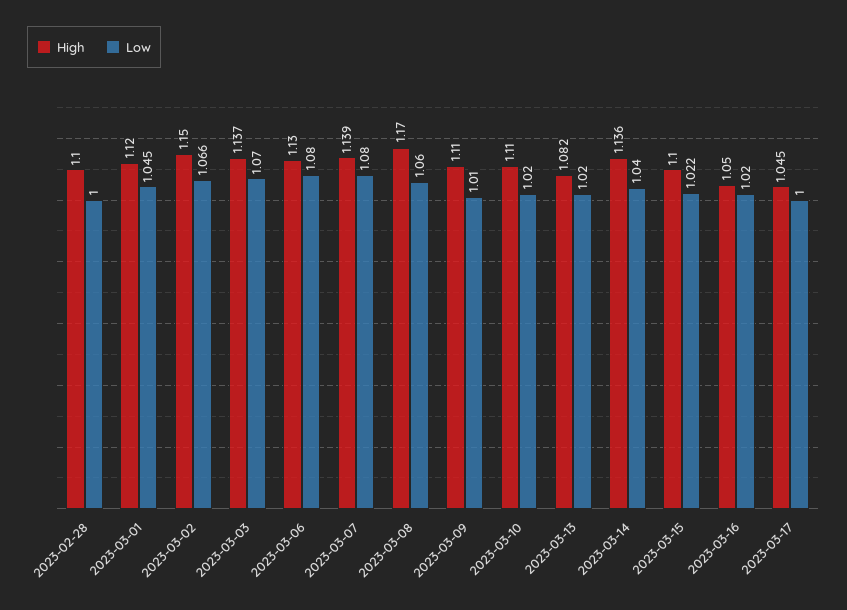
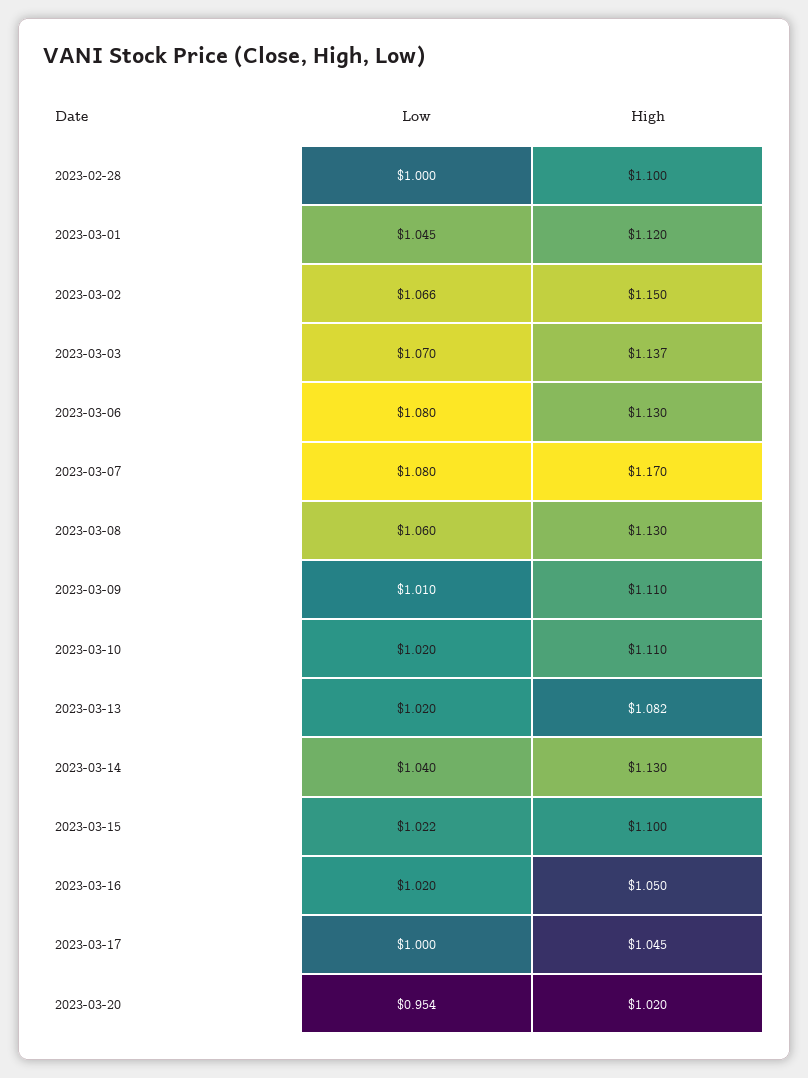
High, 2023-03-07: 1.139 -> 1.17
High, 2023-03-08: 1.17 -> 1.13
High, 2023-03-14: 1.136 -> 1.13
Low, 2023-03-20: none -> 0.954
High, 2023-03-20: none -> 1.02

